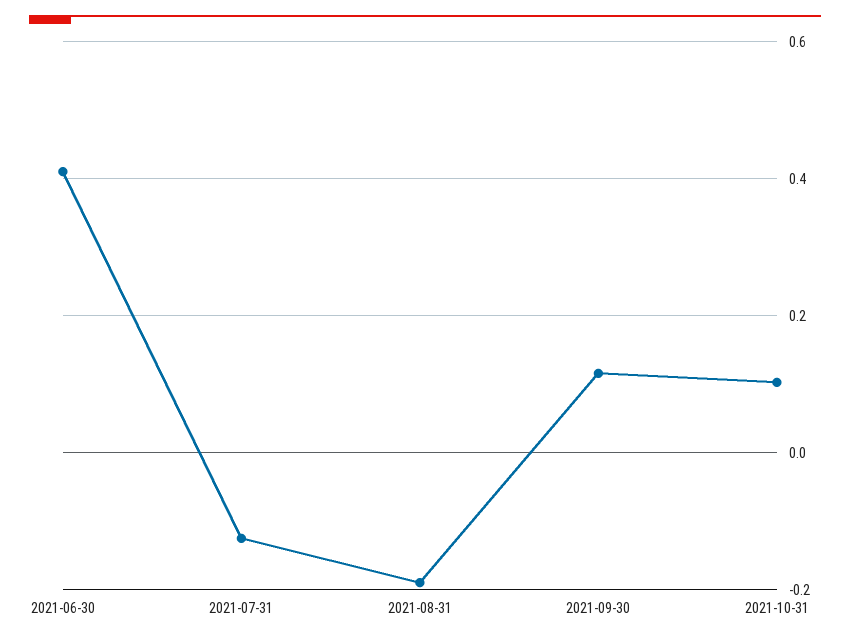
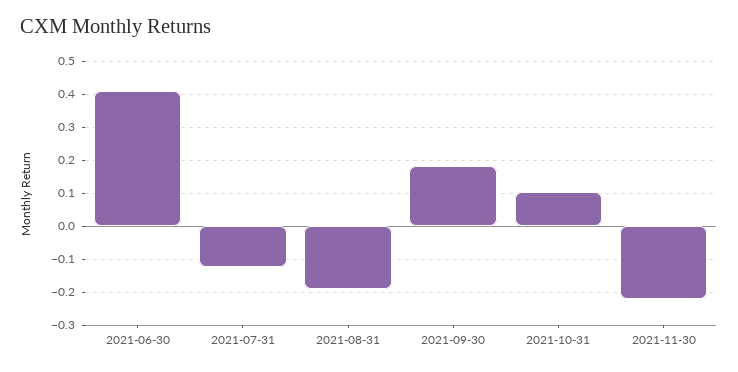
2021-09-30: 0.12 -> 0.18
2021-11-30: none -> -0.22

